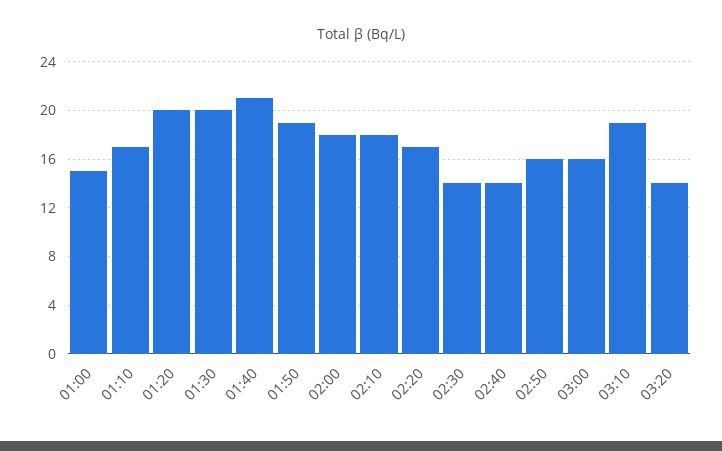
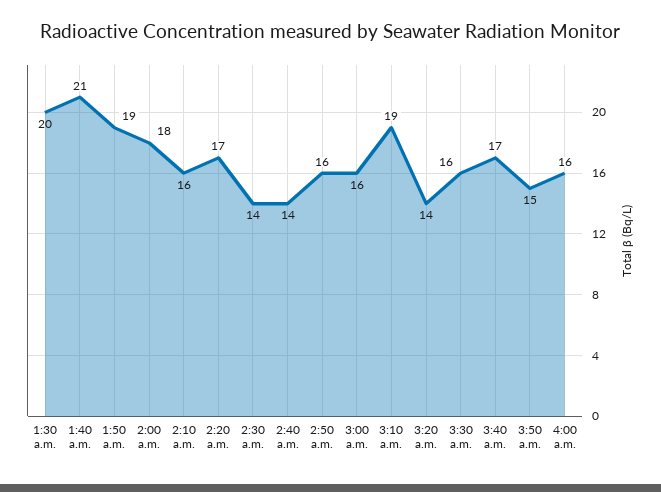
01:00: 15 -> none
01:10: 17 -> none
01:20: 20 -> none
02:10: 18 -> 16
3:30 a.m.: none -> 16
3:40 a.m.: none -> 17
3:50 a.m.: none -> 15
4:00 a.m.: none -> 16

